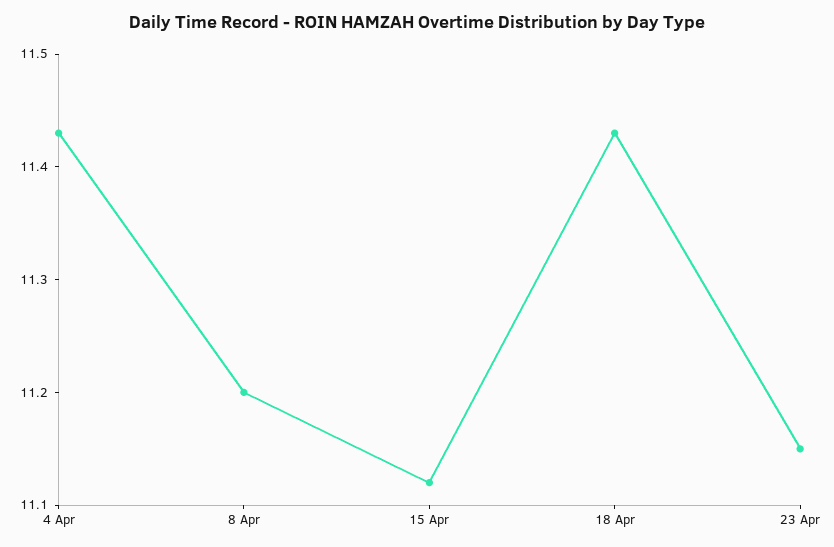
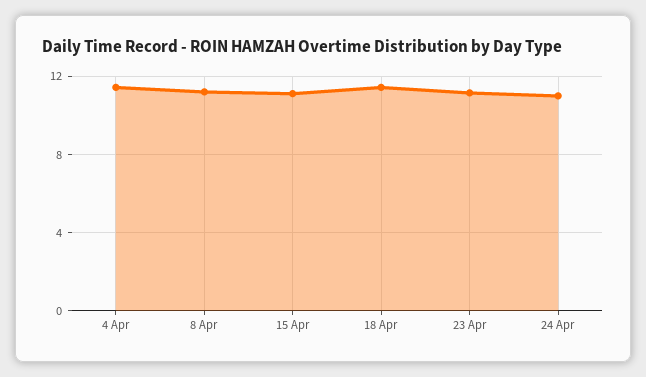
24 Apr: none -> 11

